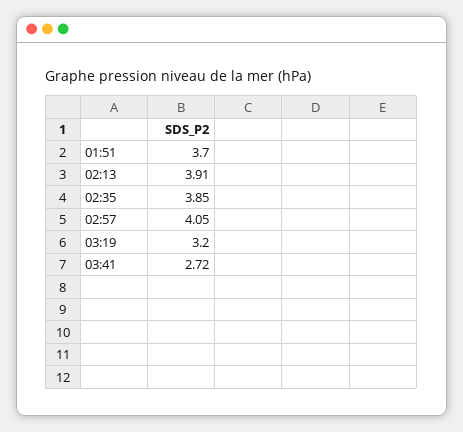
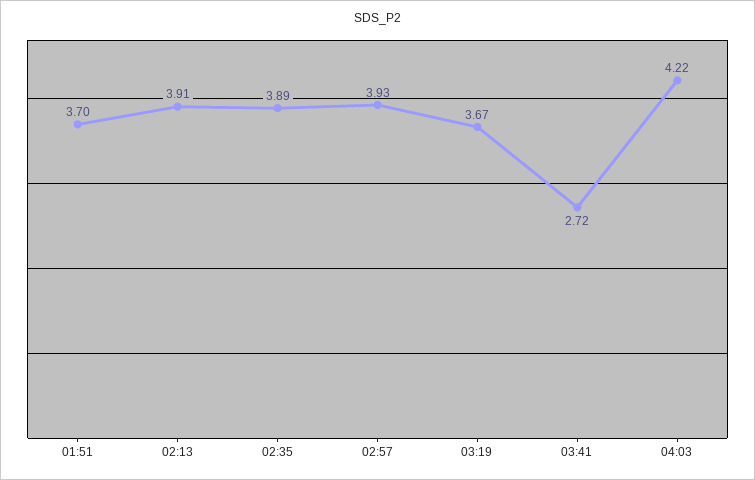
02:35: 3.85 -> 3.89
02:57: 4.05 -> 3.93
03:19: 3.2 -> 3.67
04:03: none -> 4.22

